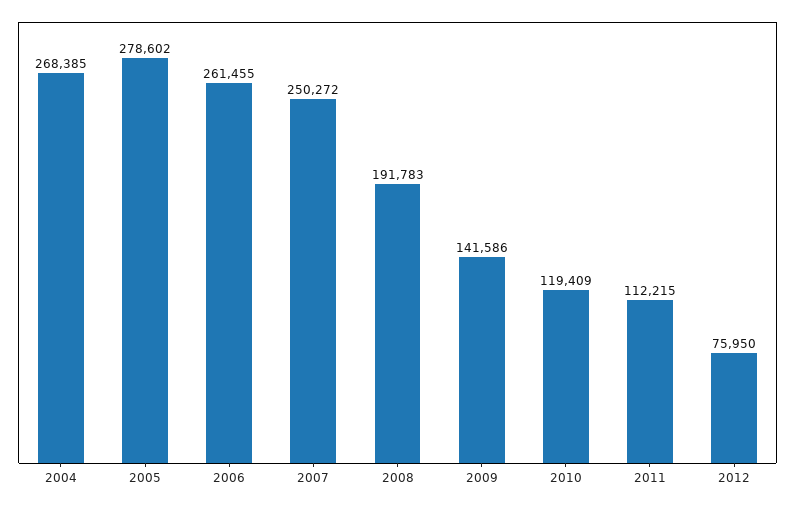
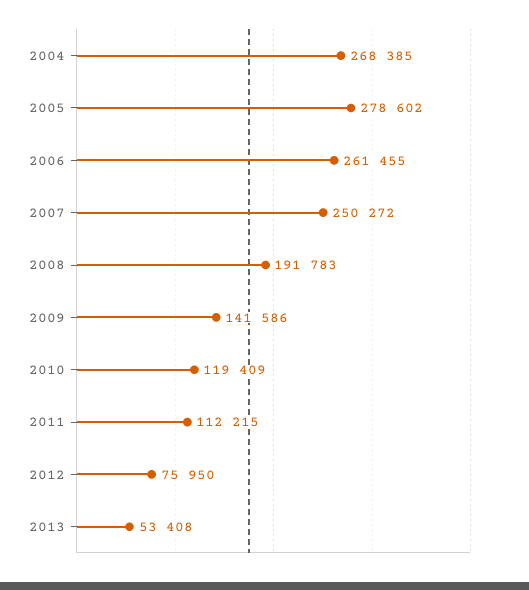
2013: none -> 53408

